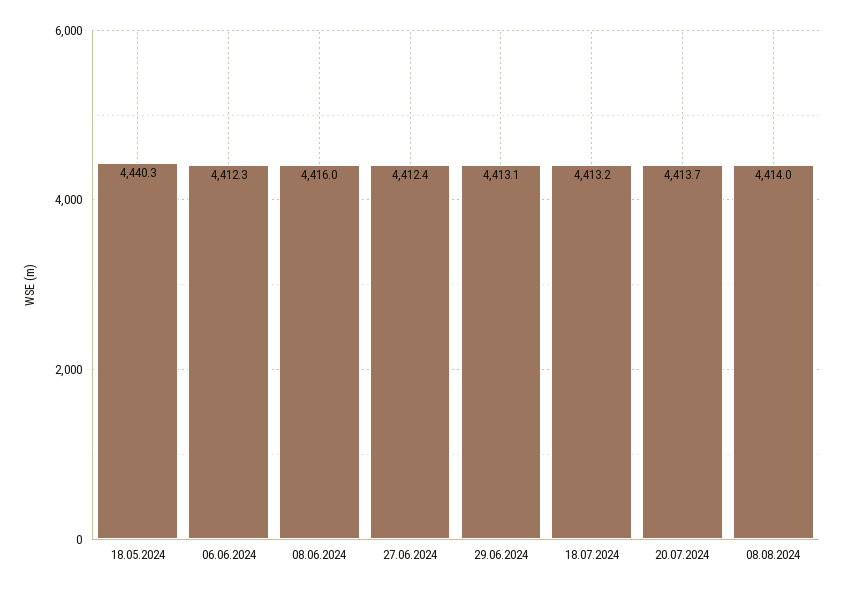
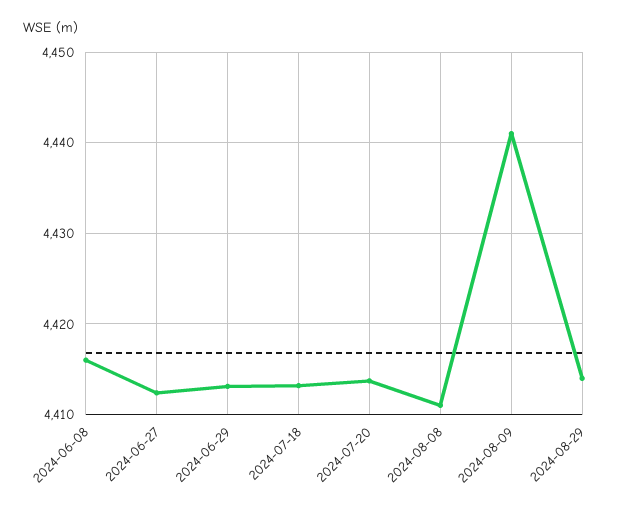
18.05.2024: 4440.3 -> none
06.06.2024: 4412.3 -> none
08.08.2024: 4414 -> 4411
2024-08-09: none -> 4441
2024-08-29: none -> 4414

